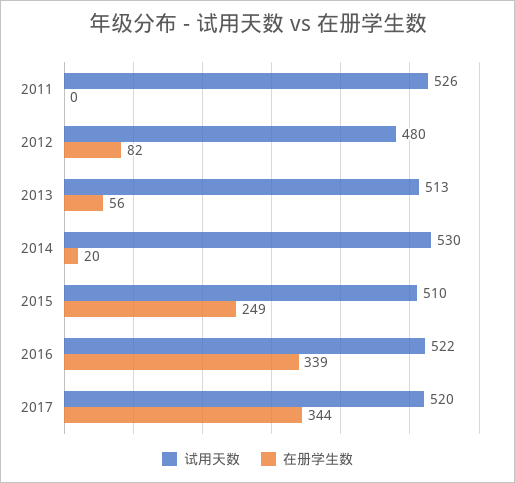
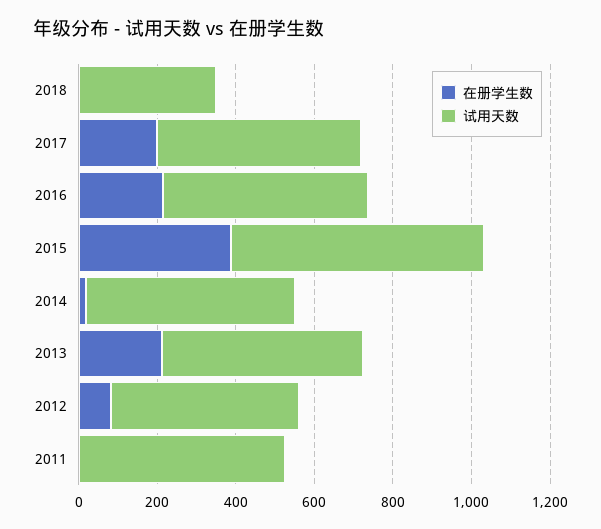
在册学生数, 2013: 56 -> 200
试用天数, 2015: 510 -> 650
在册学生数, 2015: 249 -> 400
在册学生数, 2016: 339 -> 200
在册学生数, 2017: 344 -> 200
在册学生数, 2018: none -> 0
试用天数, 2018: none -> 350

